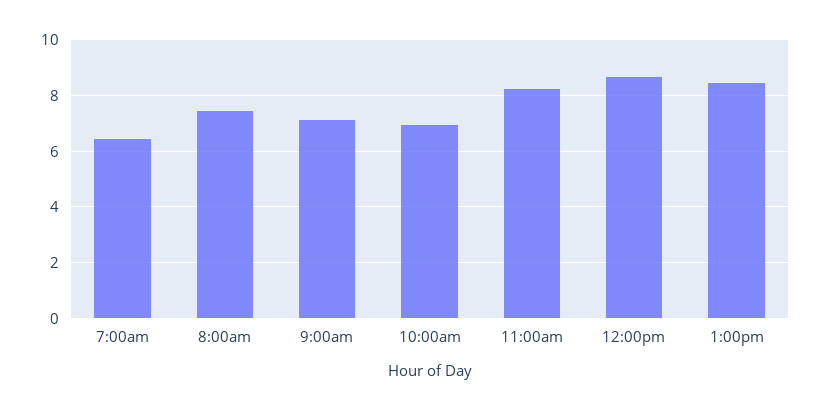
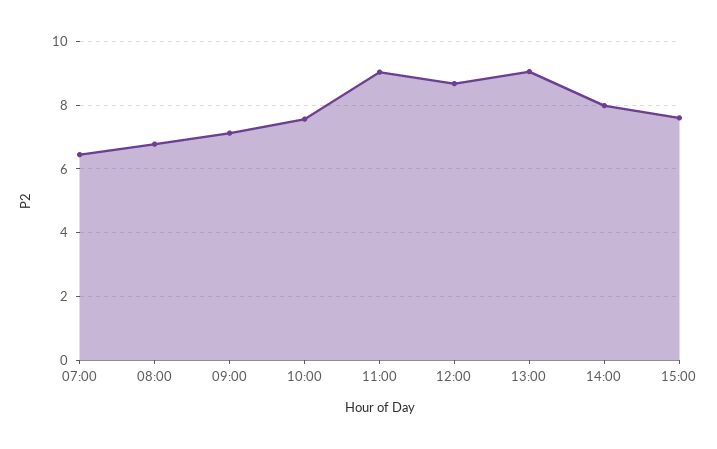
8:00am: 7.5 -> 6.8
10:00am: 7 -> 7.6
11:00am: 8.25 -> 9
1:00pm: 8.5 -> 9
14:00: none -> 8
15:00: none -> 7.6

